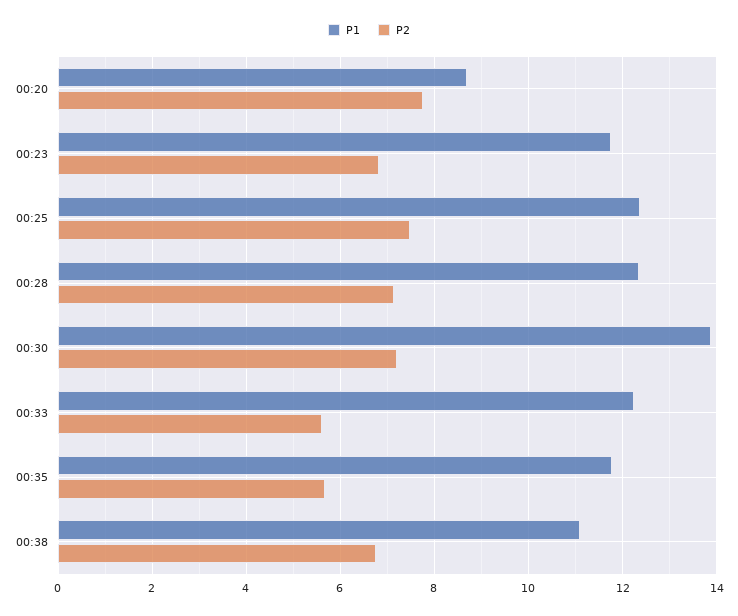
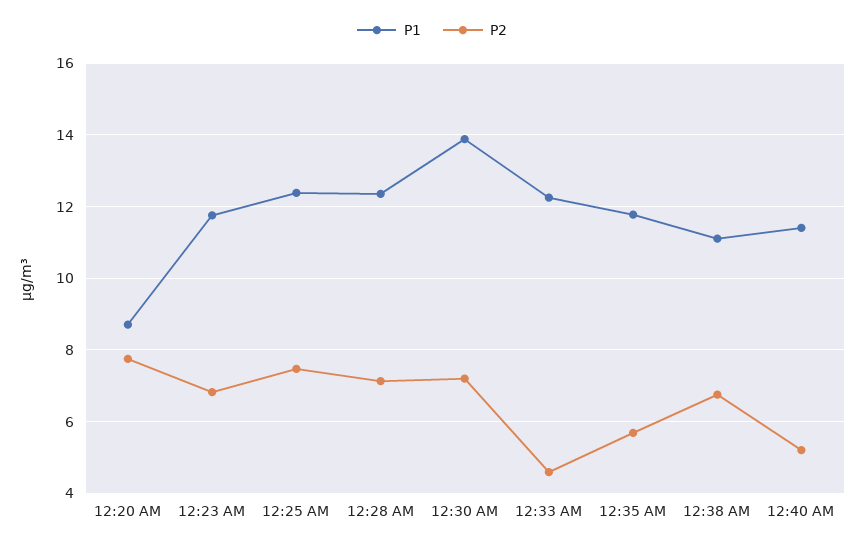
P2, 00:33: 5.6 -> 4.6
P1, 12:40 AM: none -> 11.4
P2, 12:40 AM: none -> 5.2

